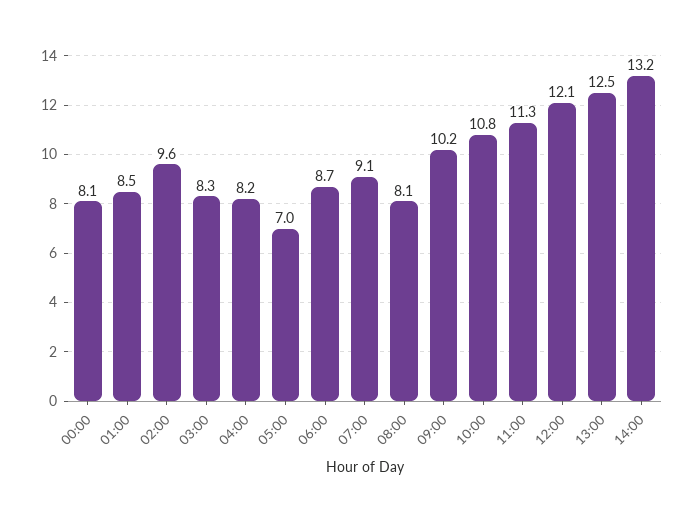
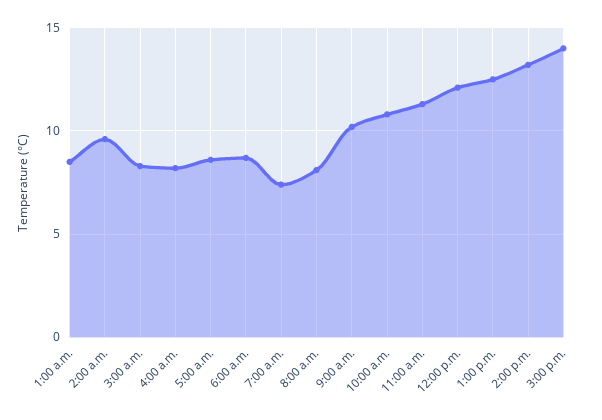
00:00: 8.1 -> none
05:00: 7 -> 8.5
07:00: 9.1 -> 7.5
3:00 p.m.: none -> 14

